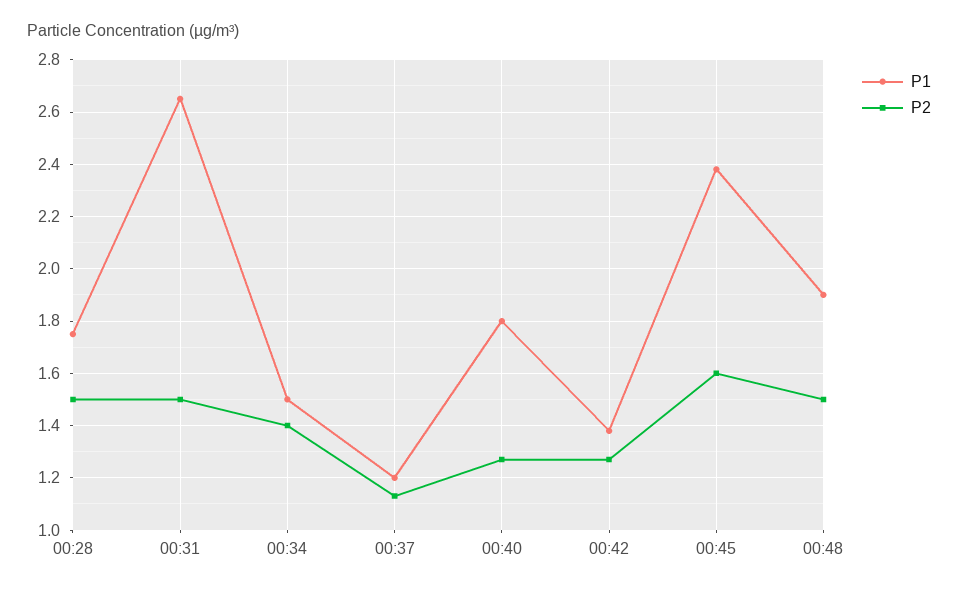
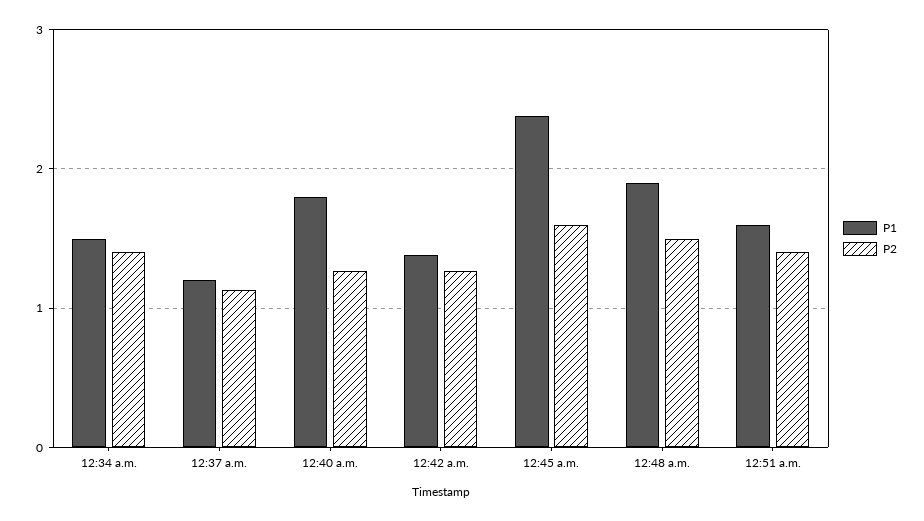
P1, 00:28: 1.75 -> none
P2, 00:28: 1.5 -> none
P1, 00:31: 2.65 -> none
P2, 00:31: 1.5 -> none
P1, 12:51 a.m.: none -> 1.6
P2, 12:51 a.m.: none -> 1.4

